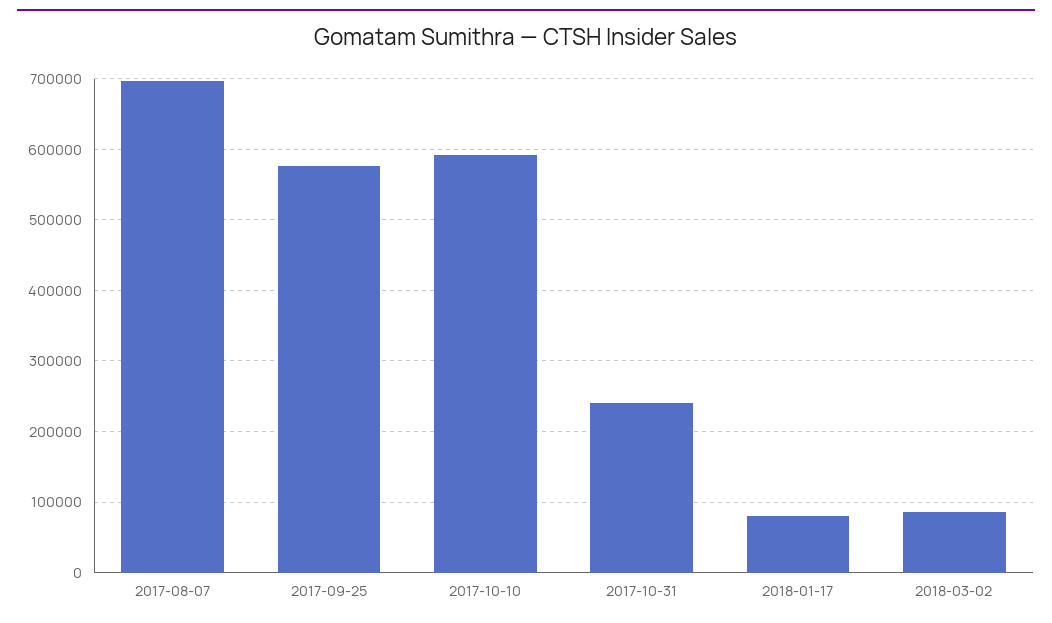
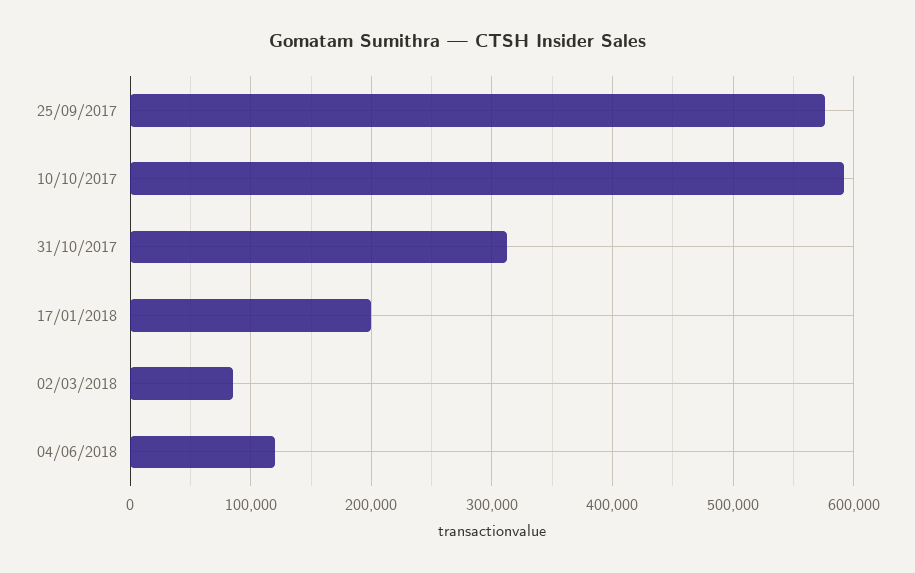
2017-08-07: 700000 -> none
2017-10-31: 240000 -> 310000
2018-01-17: 80000 -> 200000
04/06/2018: none -> 120000

